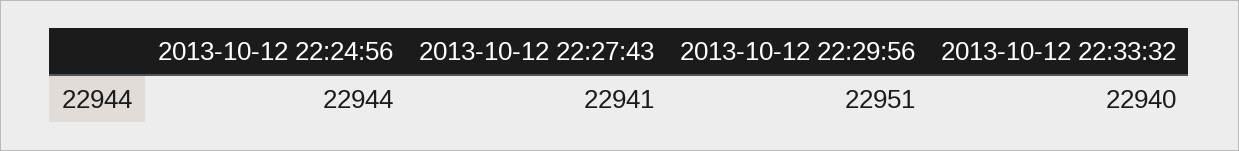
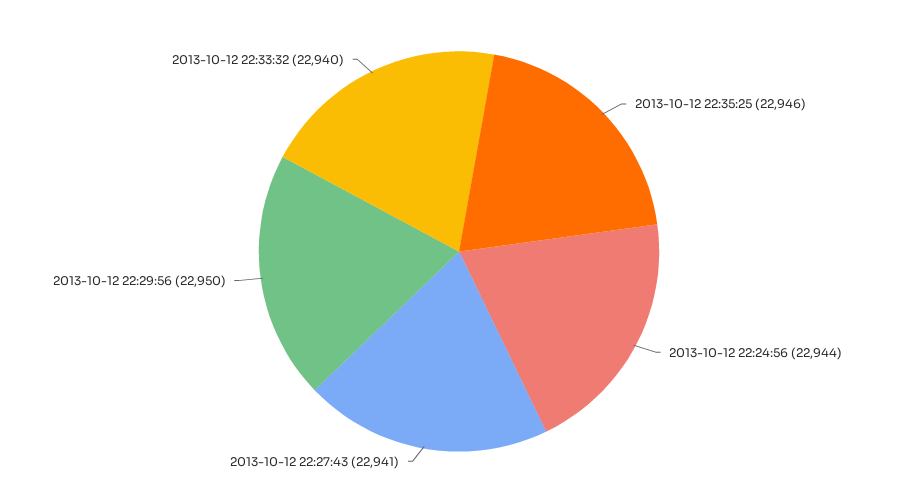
2013-10-12 22:29:56: 22951 -> 22950
2013-10-12 22:35:25: none -> 22946

